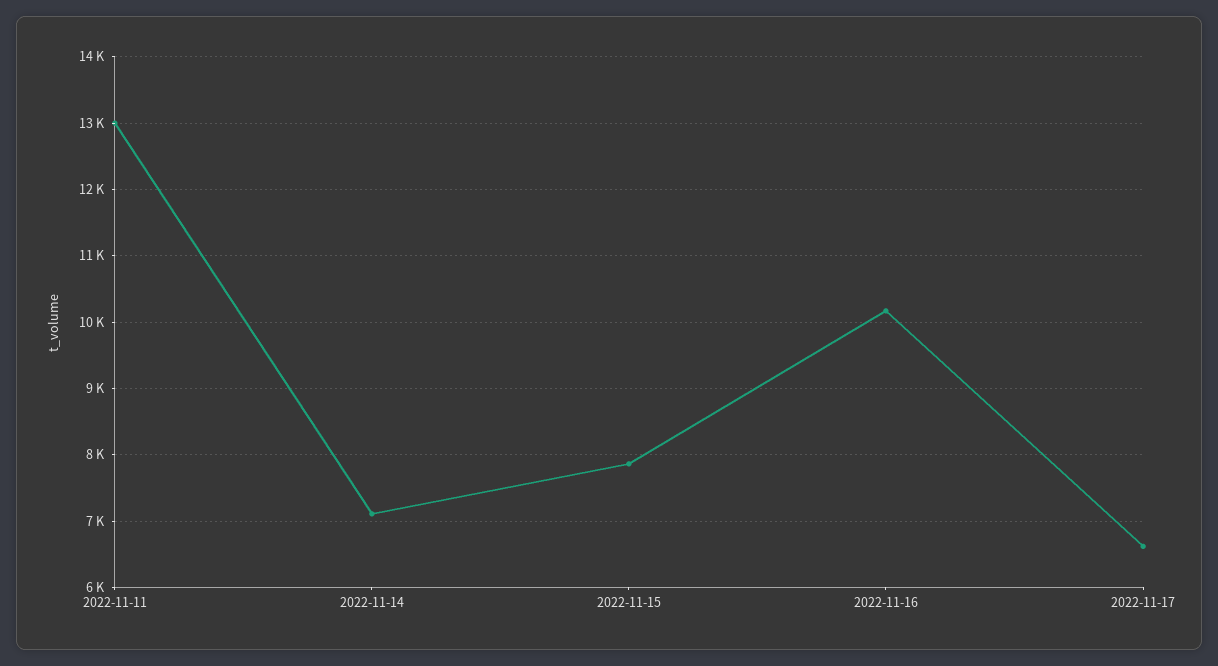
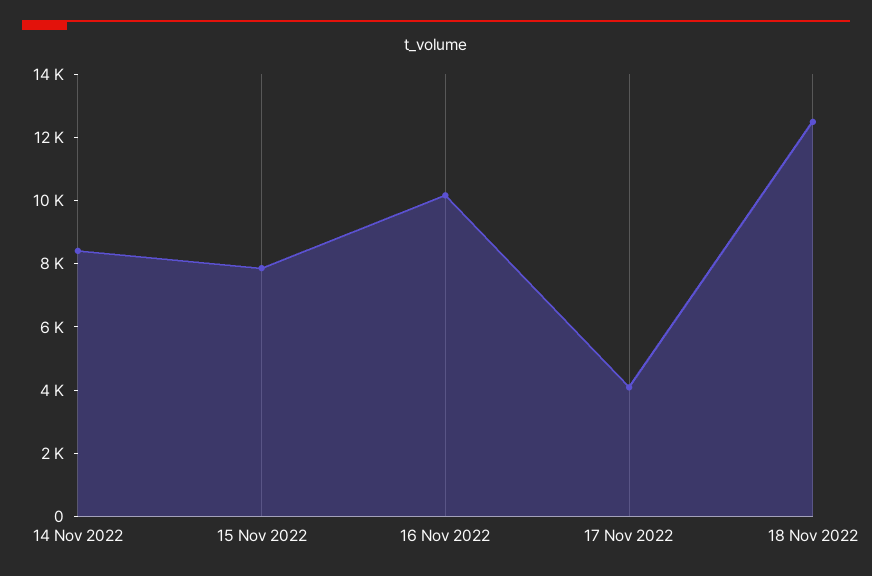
2022-11-11: 13000 -> none
2022-11-14: 7100 -> 8500
2022-11-17: 6600 -> 4000
18 Nov 2022: none -> 12500

